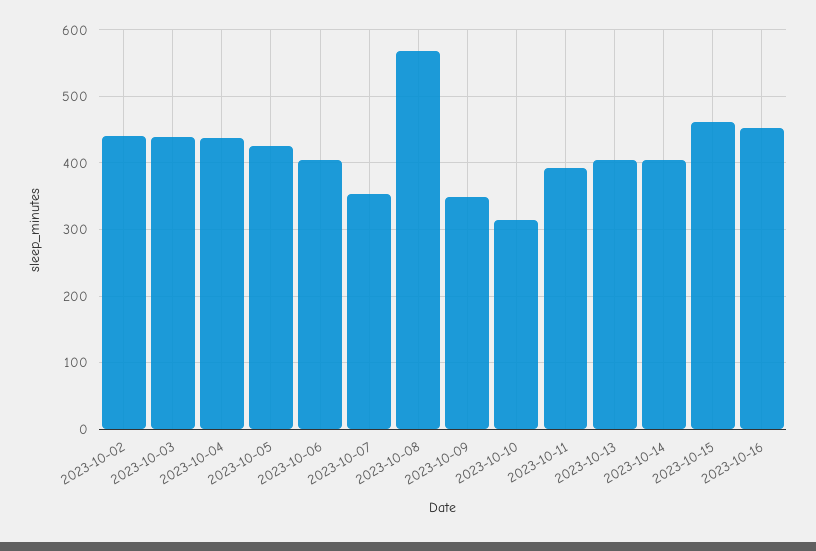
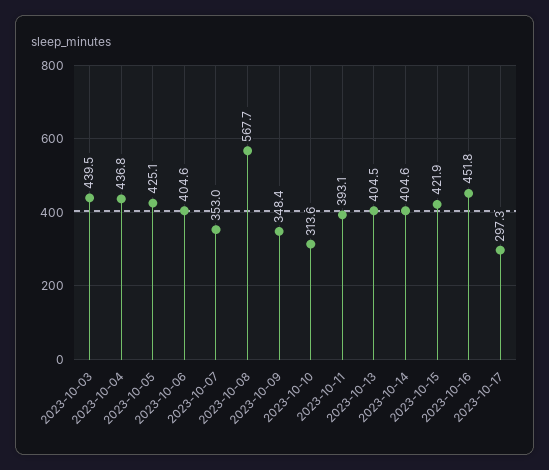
2023-10-02: 440 -> none
2023-10-15: 460 -> 421.9
2023-10-17: none -> 297.3

